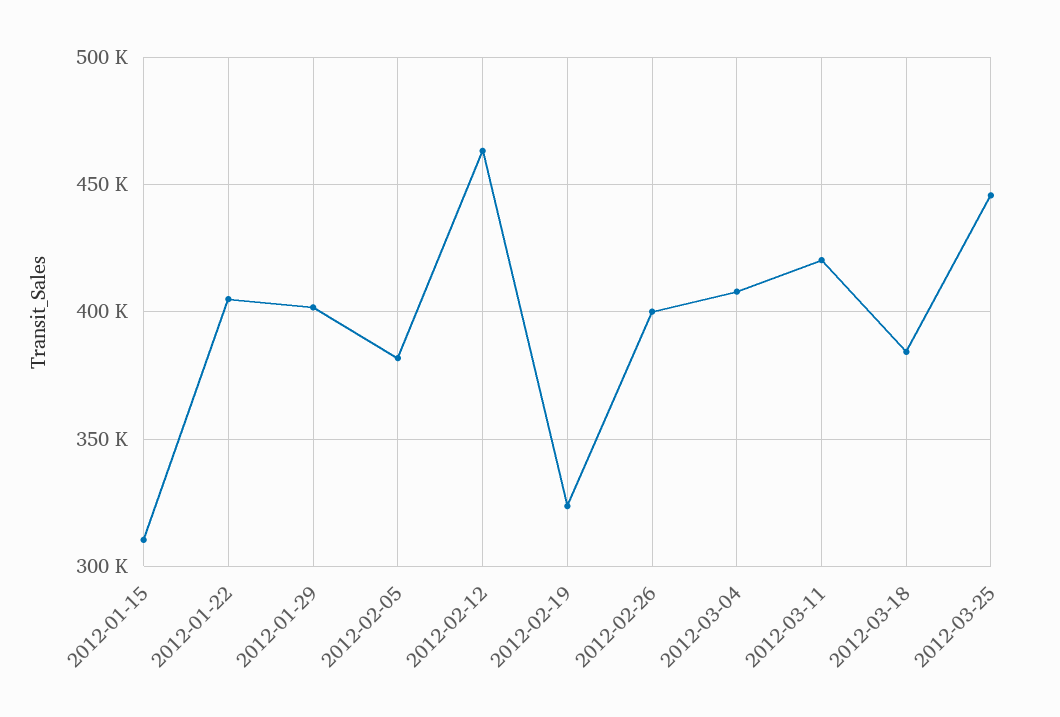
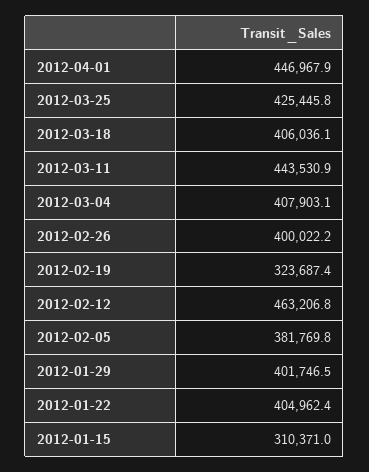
2012-03-11: 420000 -> 443530.9
2012-03-18: 385000 -> 406036.1
2012-03-25: 445000 -> 425445.8
2012-04-01: none -> 446967.9

